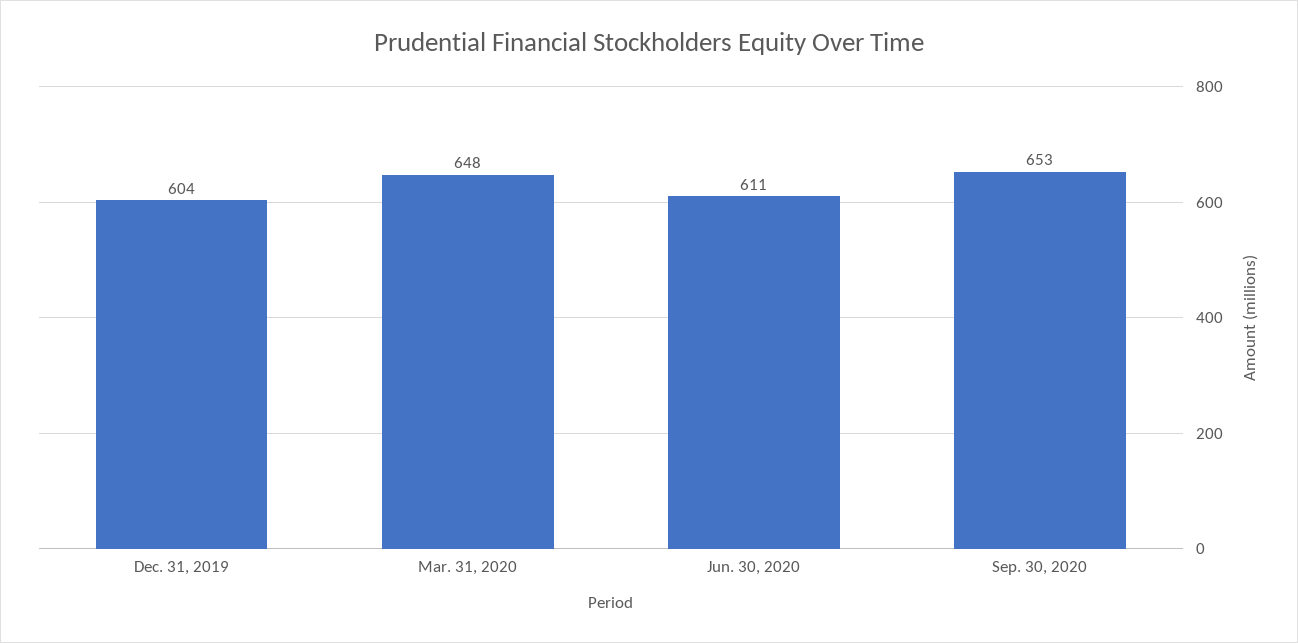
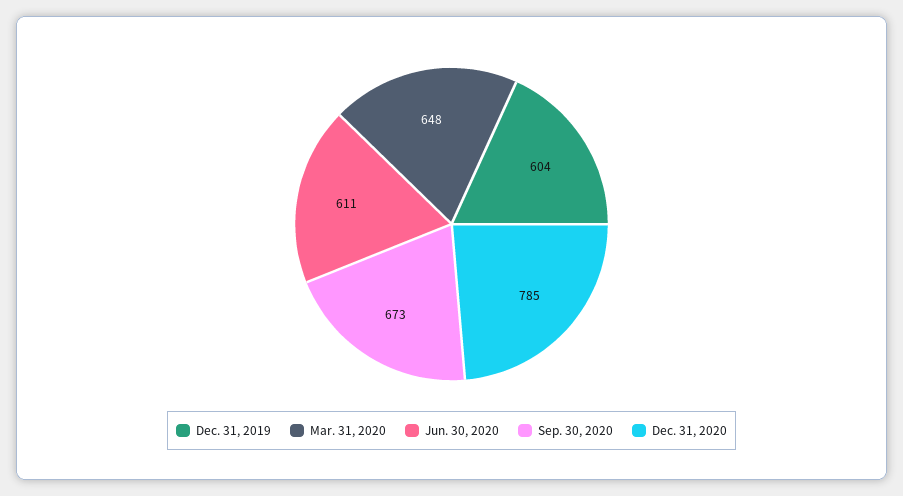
Sep. 30, 2020: 653 -> 673
Dec. 31, 2020: none -> 785

